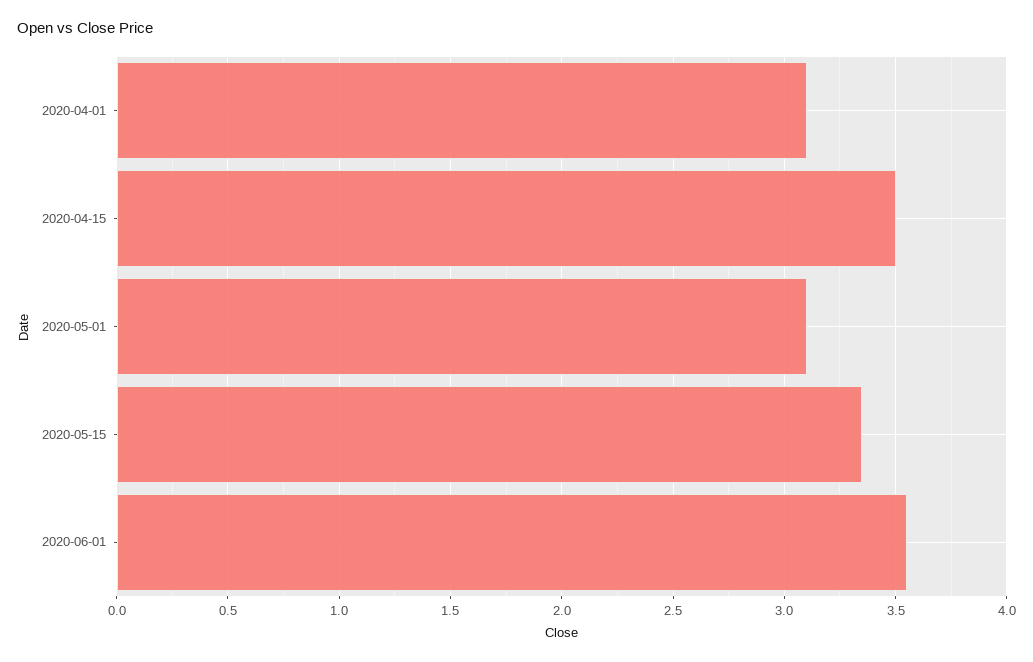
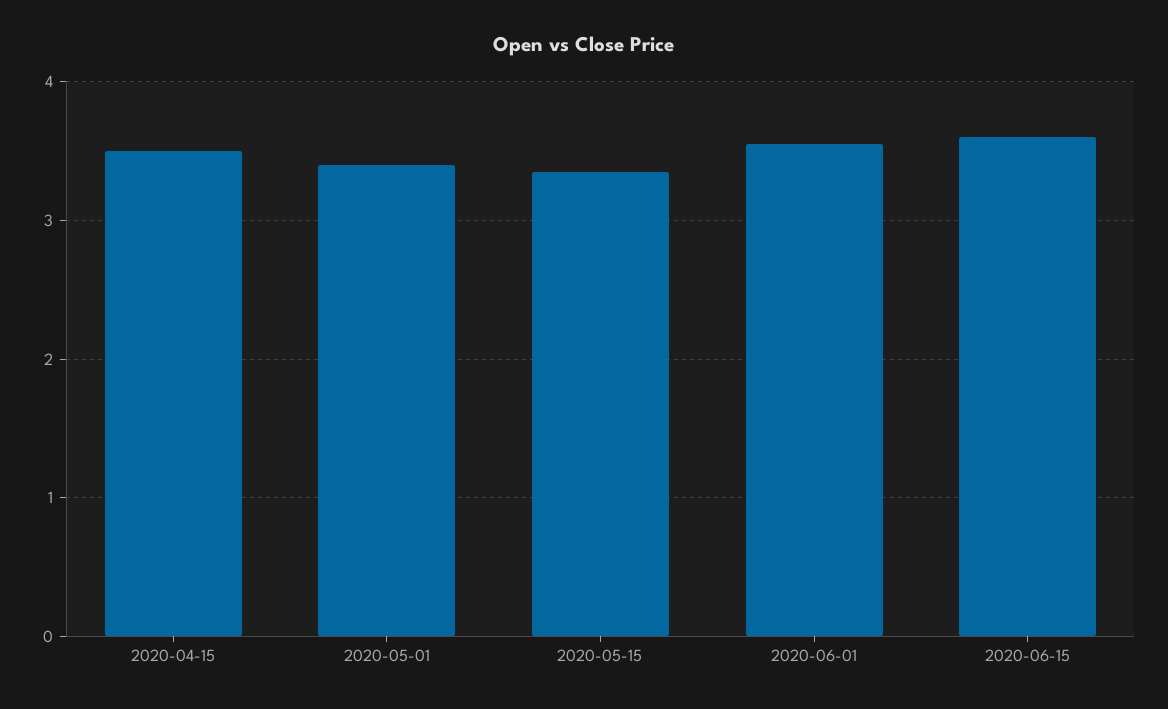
2020-04-01: 3.1 -> none
2020-05-01: 3.1 -> 3.4
2020-06-15: none -> 3.6

